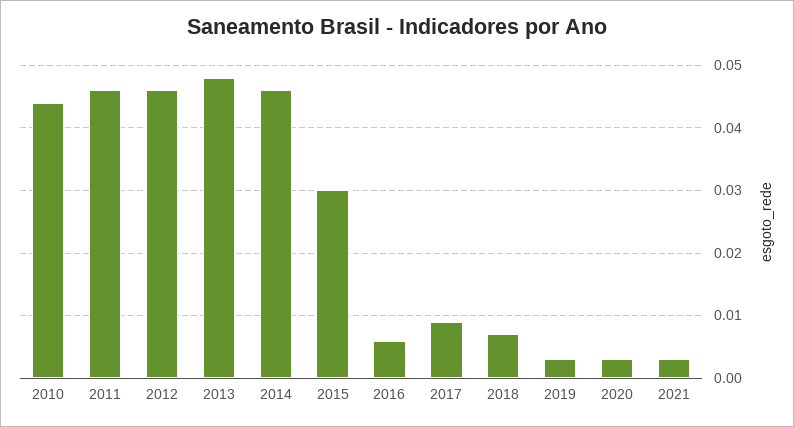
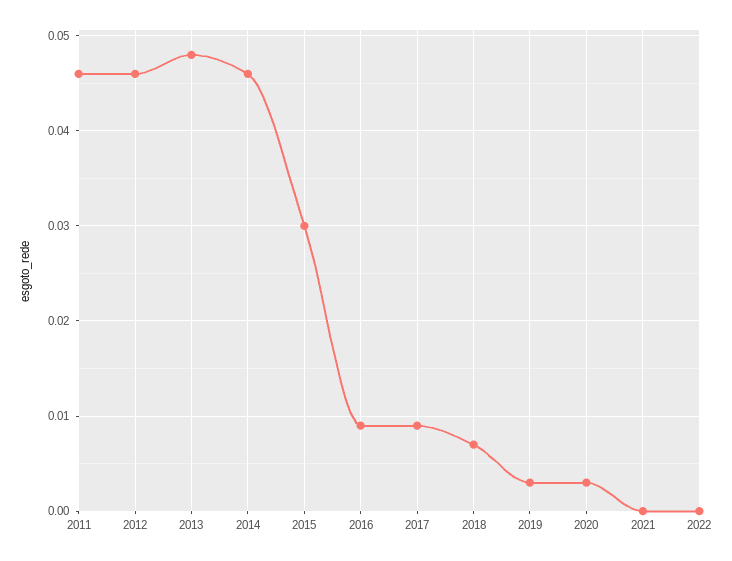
2010: 0.044 -> none
2016: 0.006 -> 0.009
2021: 0.003 -> 0
2022: none -> 0

